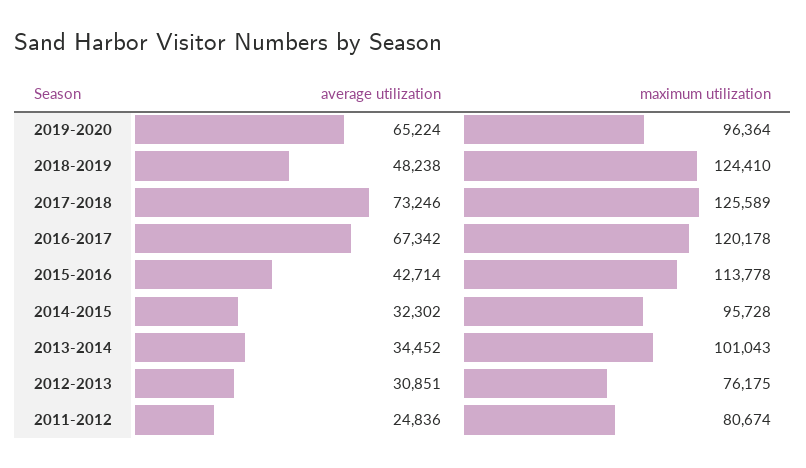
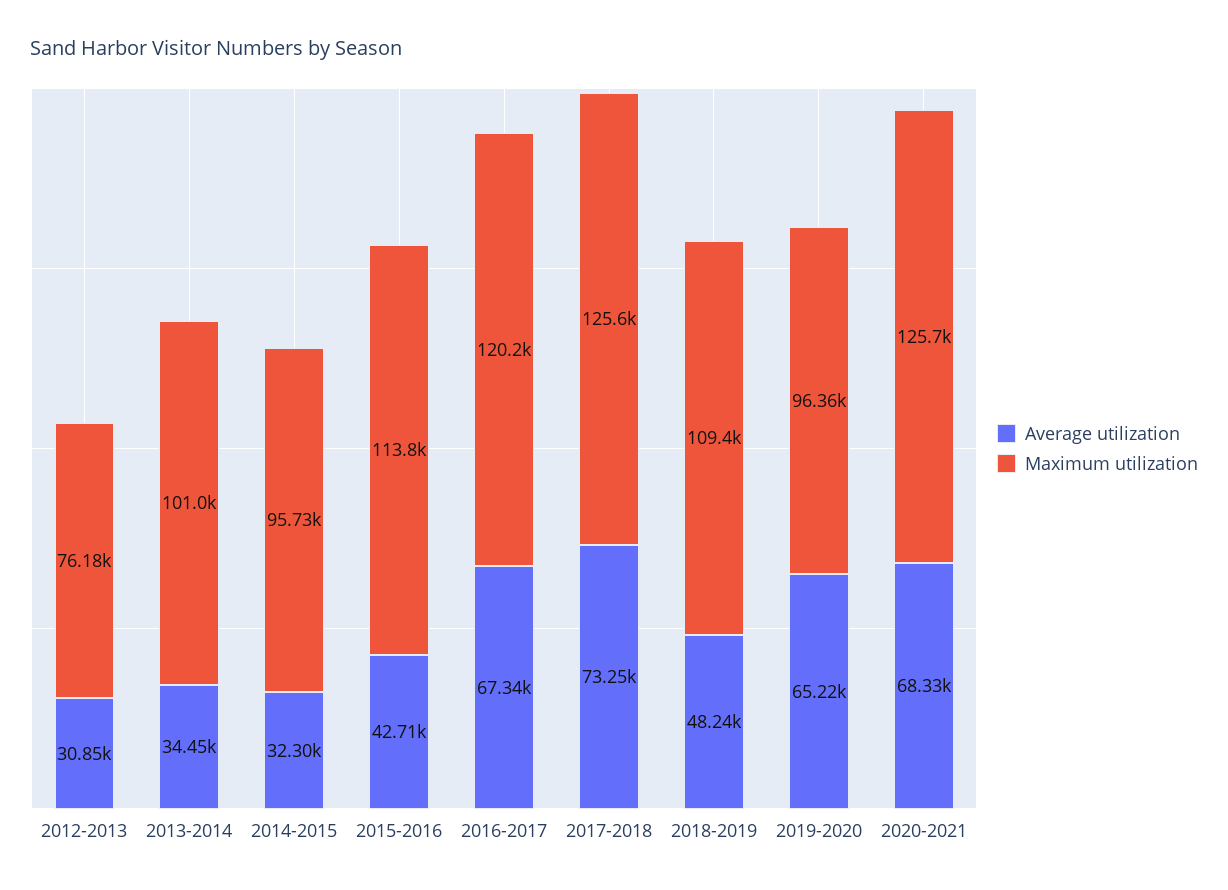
maximum utilization, 2018-2019: 124410 -> 109400
average utilization, 2011-2012: 24836 -> none
maximum utilization, 2011-2012: 80674 -> none
average utilization, 2020-2021: none -> 68330
maximum utilization, 2020-2021: none -> 125700

